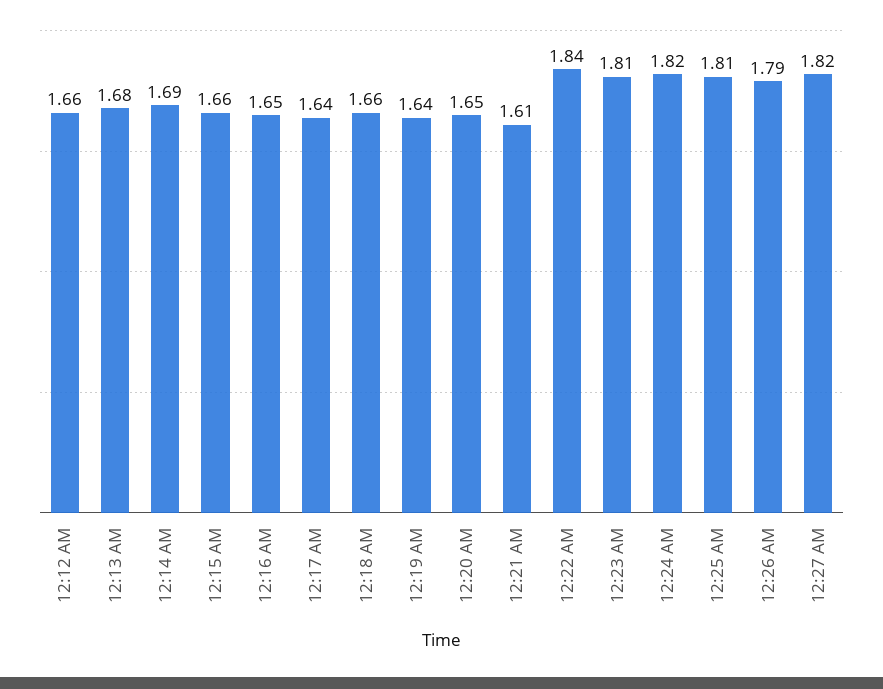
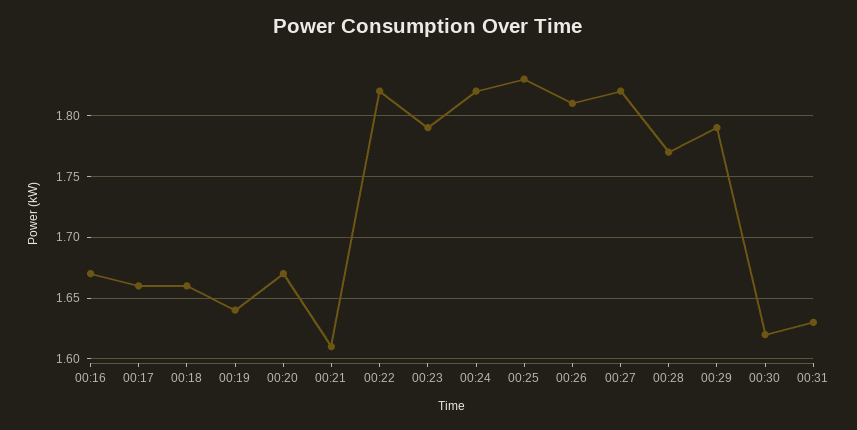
12:12 AM: 1.66 -> none
12:13 AM: 1.68 -> none
12:14 AM: 1.69 -> none
12:15 AM: 1.66 -> none
12:16 AM: 1.65 -> 1.67
12:17 AM: 1.64 -> 1.66
12:20 AM: 1.65 -> 1.67
12:22 AM: 1.84 -> 1.82
12:23 AM: 1.81 -> 1.79
12:25 AM: 1.81 -> 1.83
12:26 AM: 1.79 -> 1.81
00:28: none -> 1.77
00:29: none -> 1.79
00:30: none -> 1.62
00:31: none -> 1.63

